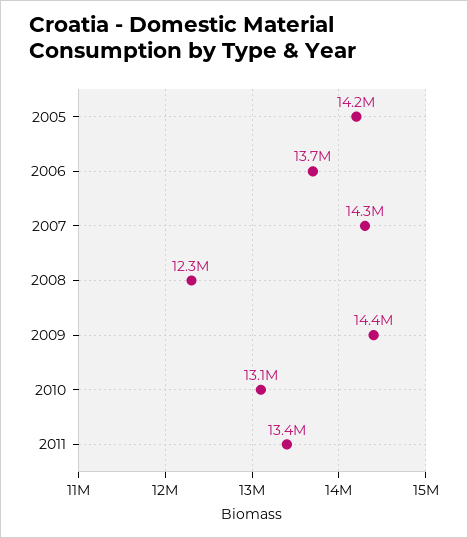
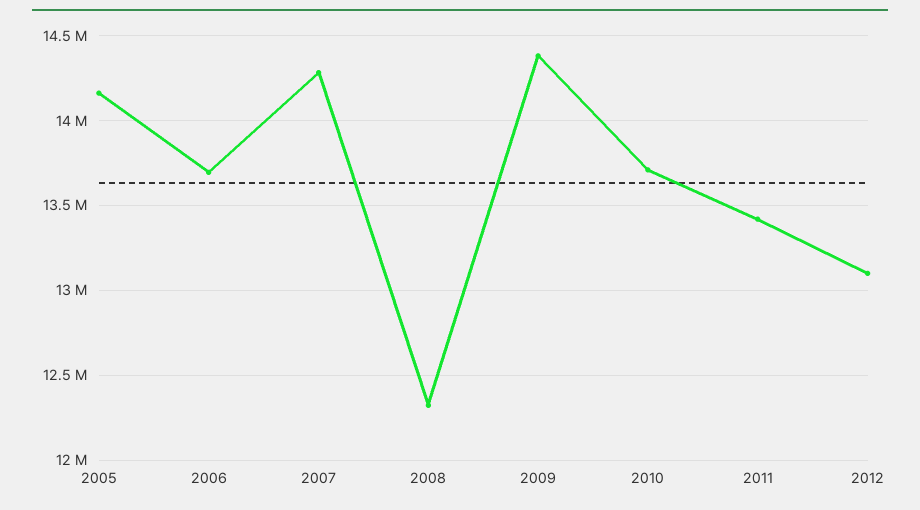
2010: 13100000 -> 13700000
2012: none -> 13100000

